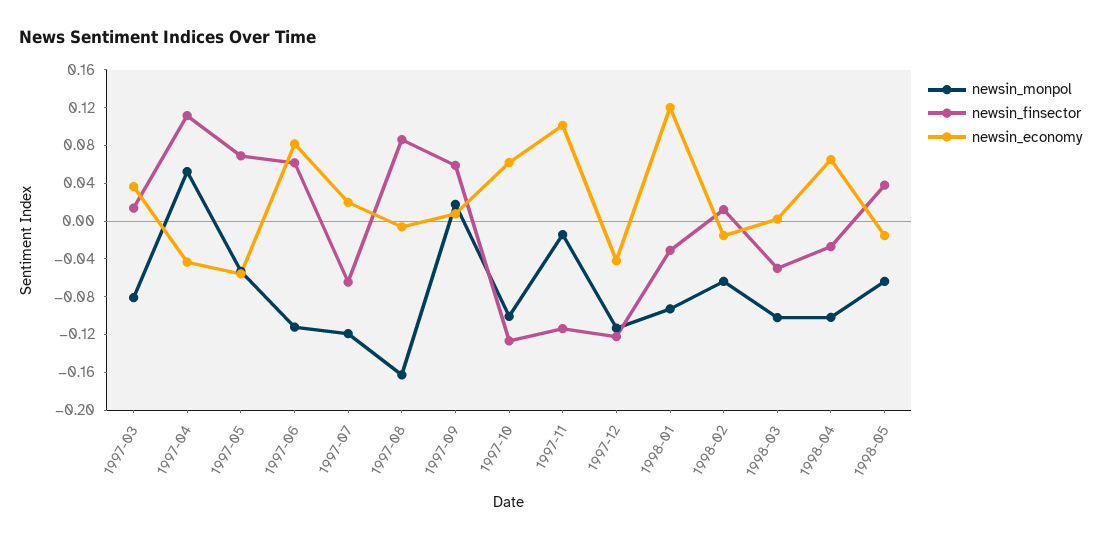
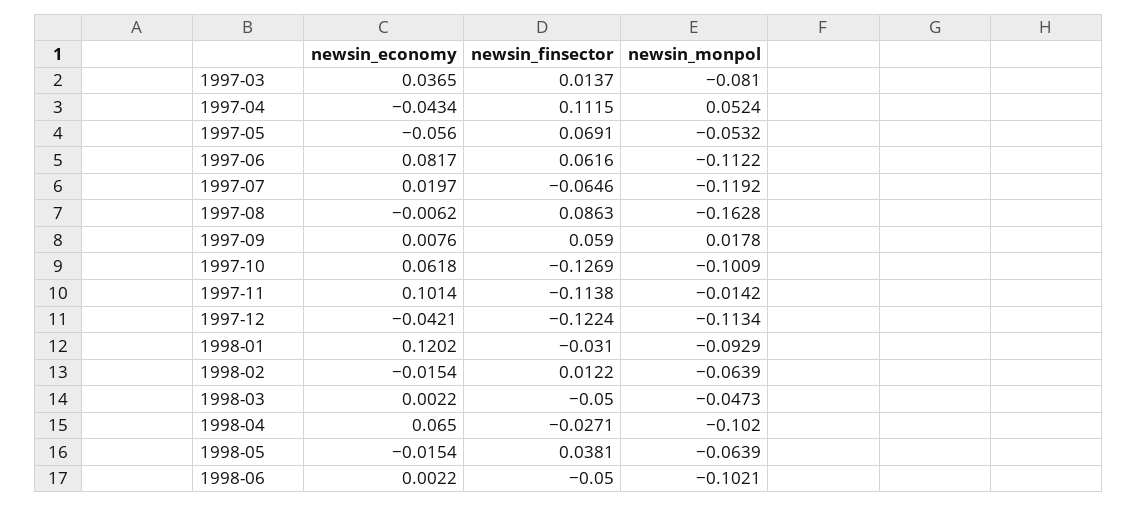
newsin_monpol, 1998-03: -0.1 -> -0.0473
newsin_economy, 1998-06: none -> 0.0022
newsin_finsector, 1998-06: none -> -0.05
newsin_monpol, 1998-06: none -> -0.1021

